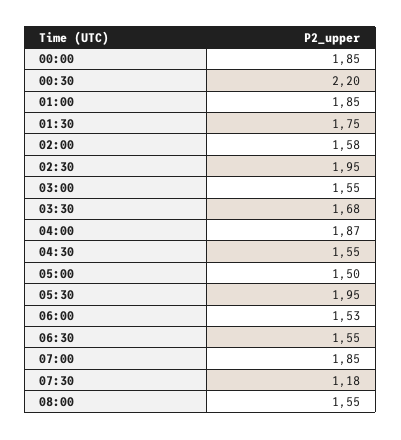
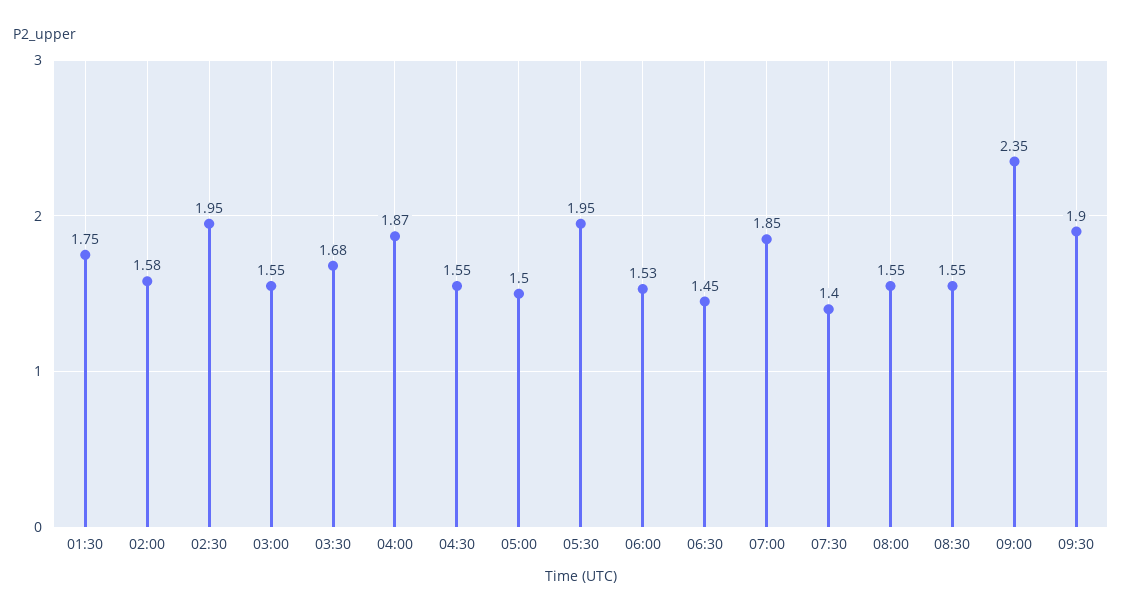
00:00: 1.85 -> none
00:30: 2.2 -> none
01:00: 1.85 -> none
06:30: 1.55 -> 1.45
07:30: 1.18 -> 1.4
08:30: none -> 1.55
09:00: none -> 2.35
09:30: none -> 1.9

